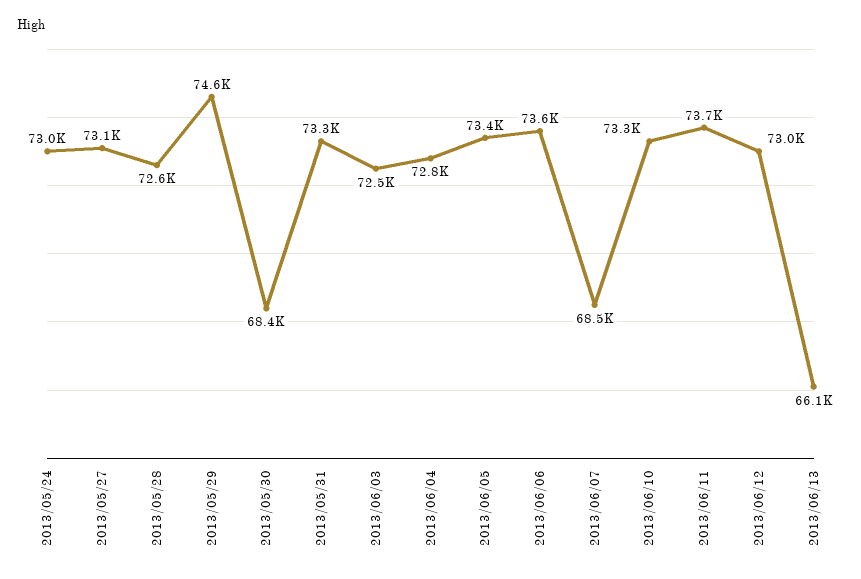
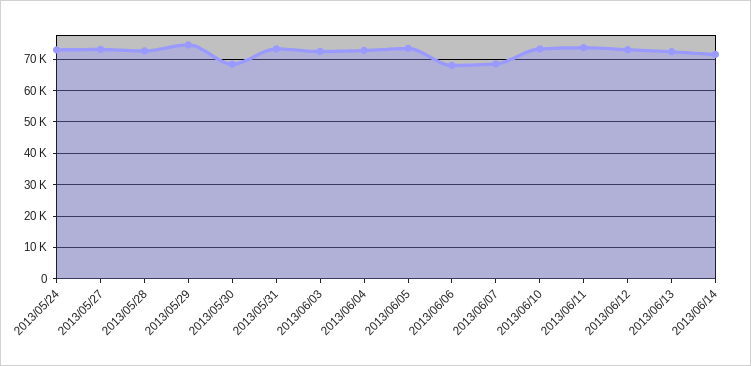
2013/06/06: 73600 -> 68000
2013/06/13: 66100 -> 72000
2013/06/14: none -> 72000

